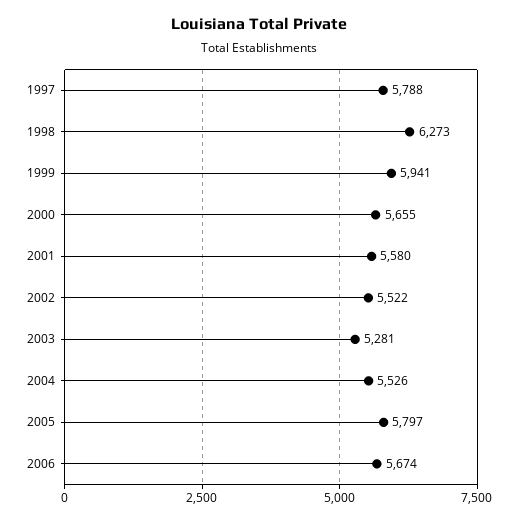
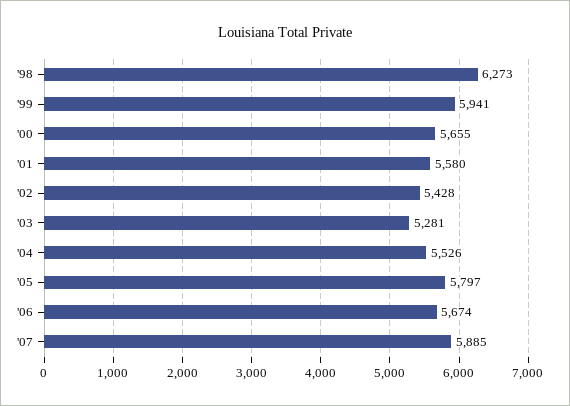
1997: 5788 -> none
2002: 5522 -> 5428
'07: none -> 5885

